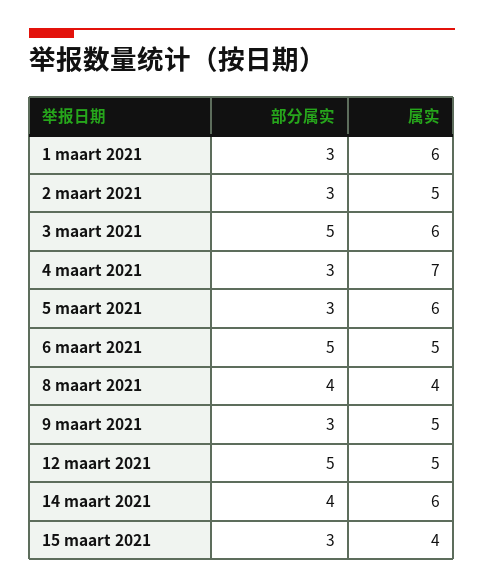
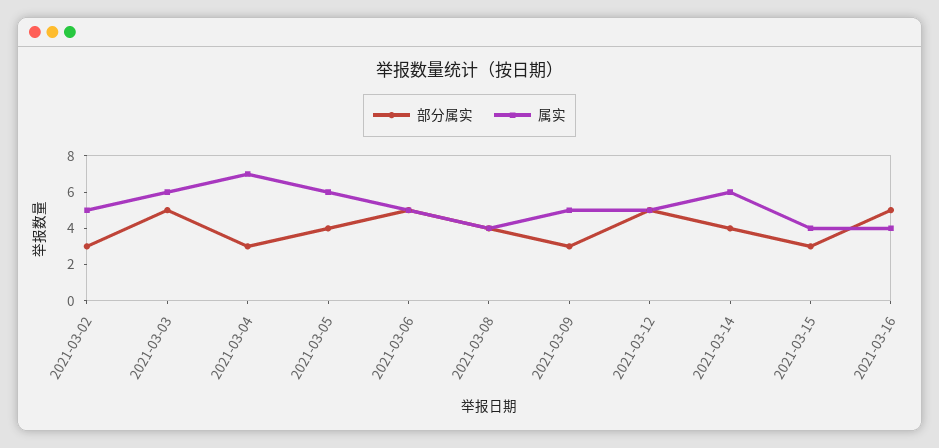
部分属实, 1 maart 2021: 3 -> none
属实, 1 maart 2021: 6 -> none
部分属实, 5 maart 2021: 3 -> 4
部分属实, 2021-03-16: none -> 5
属实, 2021-03-16: none -> 4

